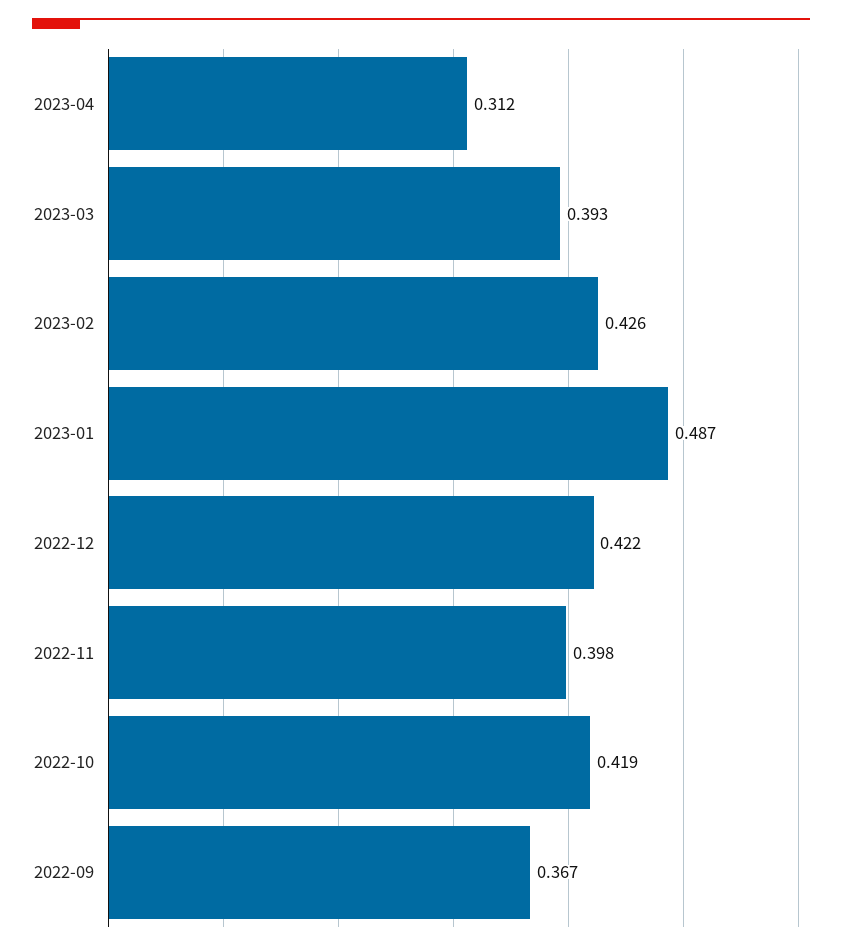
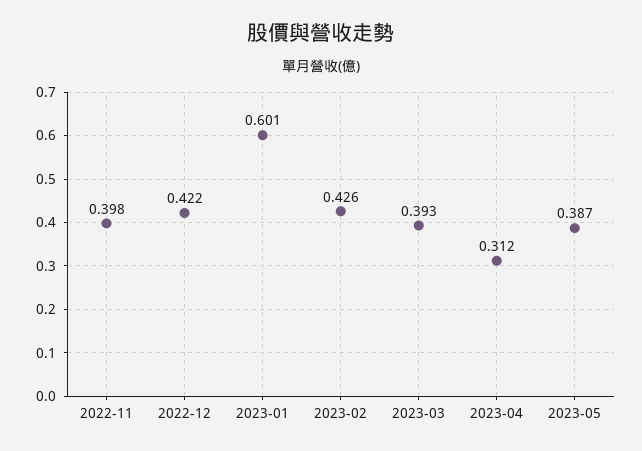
2023-01: 0.487 -> 0.601
2022-10: 0.419 -> none
2022-09: 0.367 -> none
2023-05: none -> 0.387

